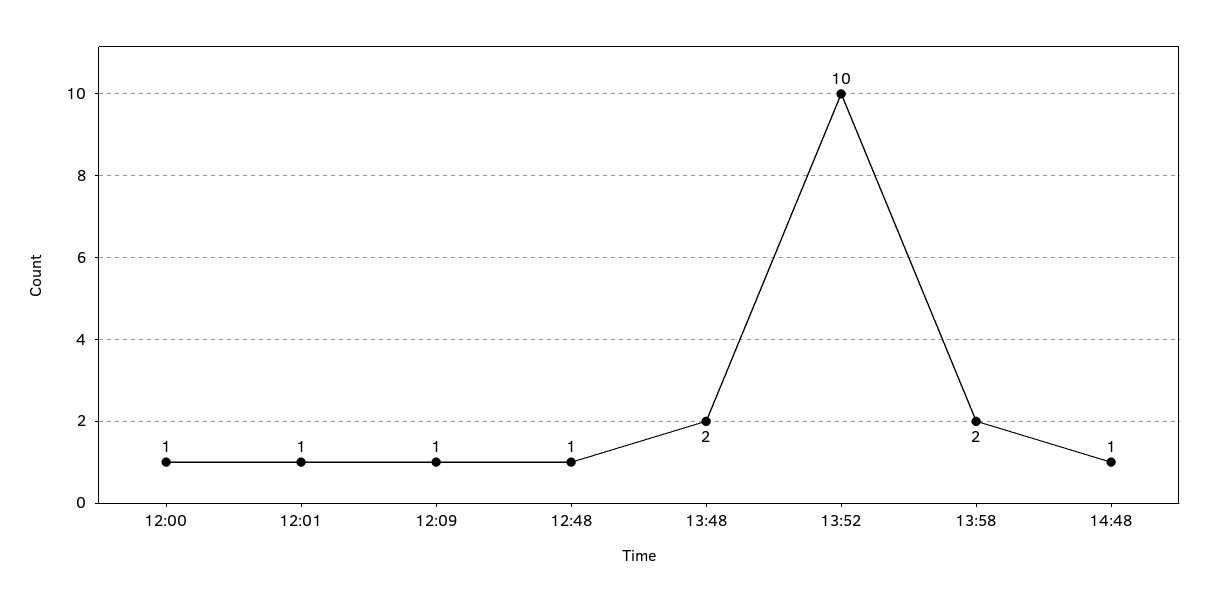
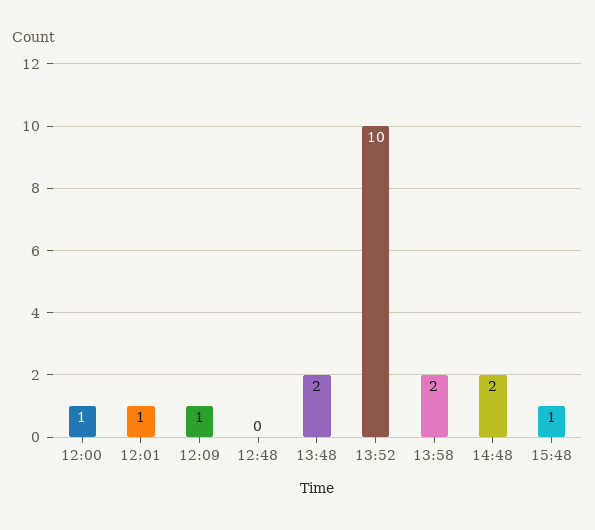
12:48: 1 -> 0
14:48: 1 -> 2
15:48: none -> 1

